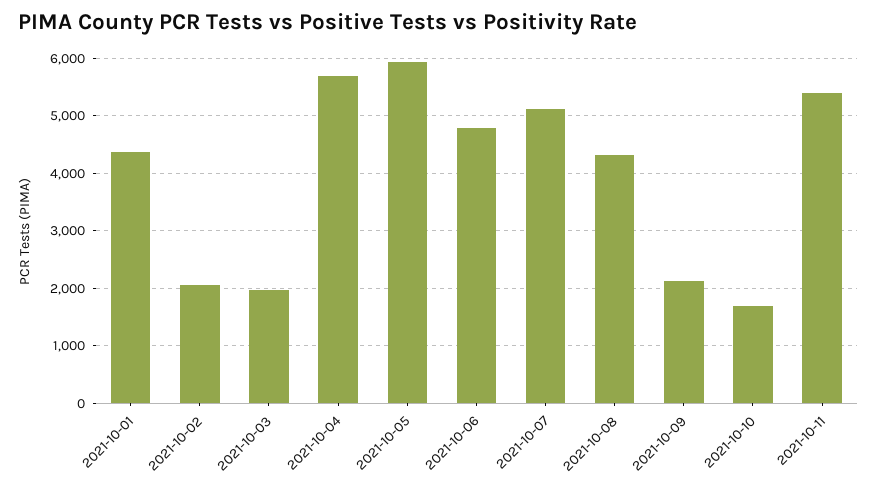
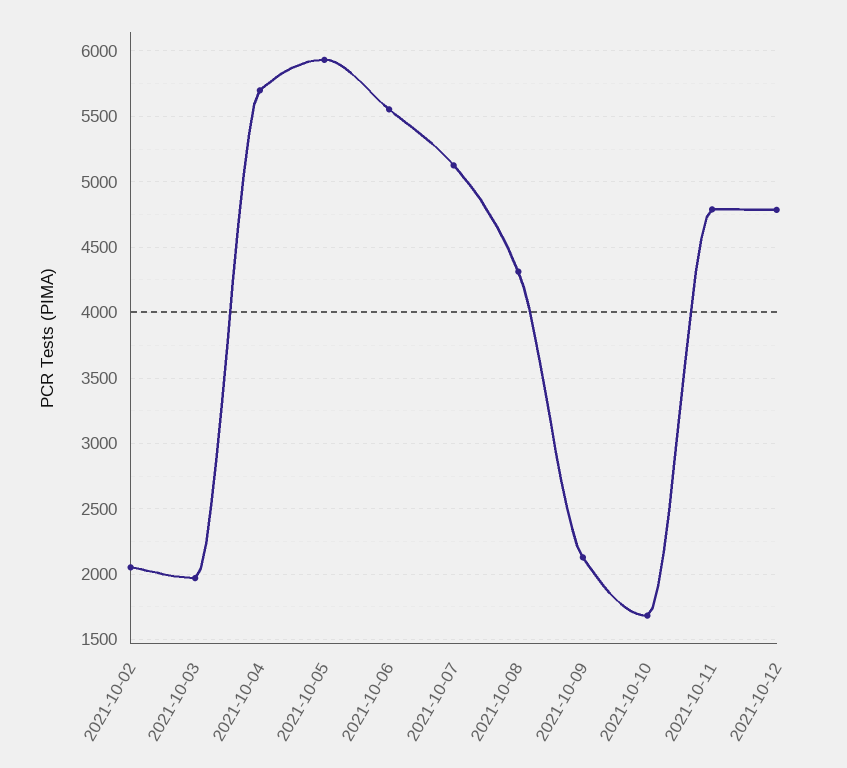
2021-10-01: 4400 -> none
2021-10-06: 4800 -> 5550
2021-10-11: 5400 -> 4800
2021-10-12: none -> 4800

